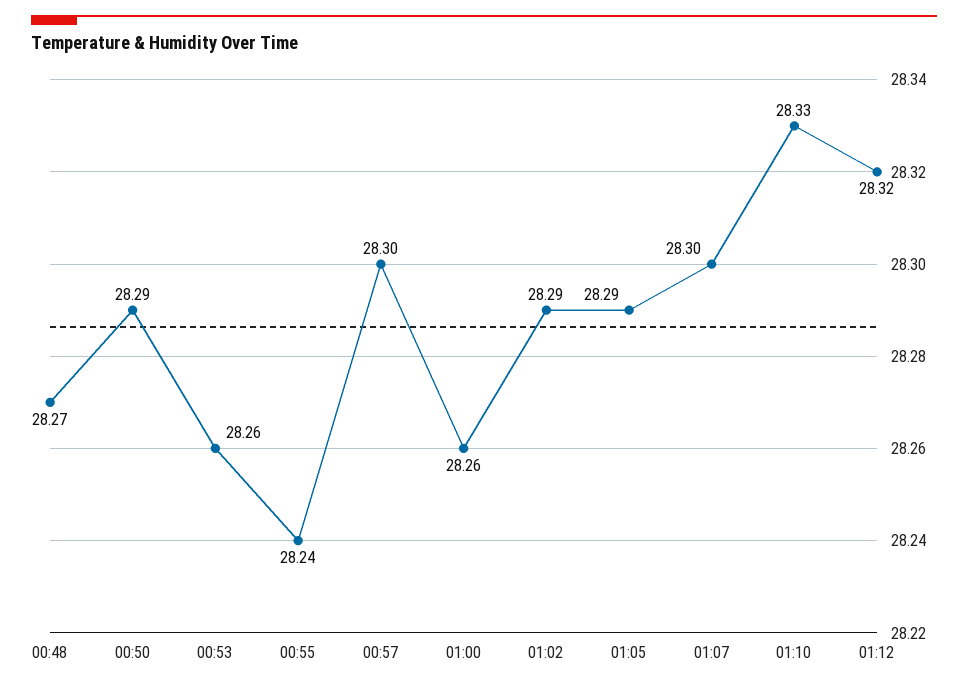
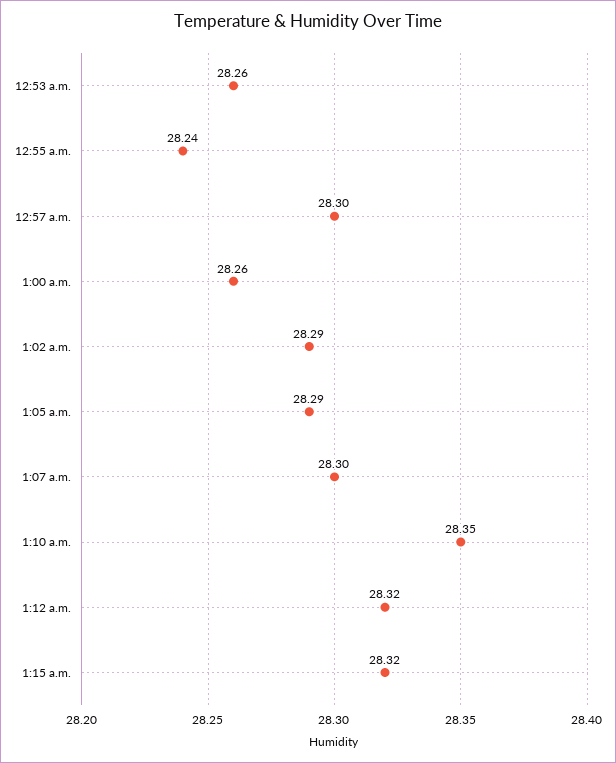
00:48: 28.27 -> none
00:50: 28.29 -> none
01:10: 28.33 -> 28.35
1:15 a.m.: none -> 28.32

